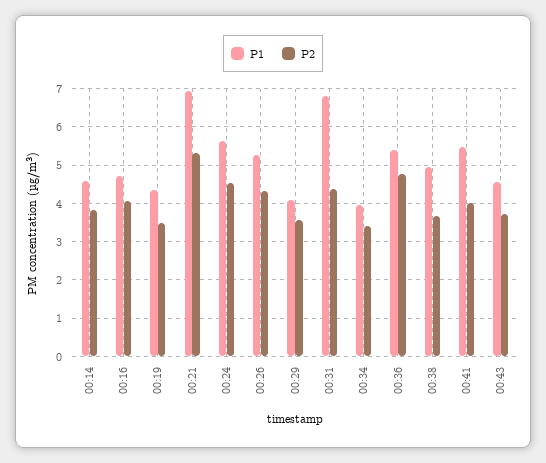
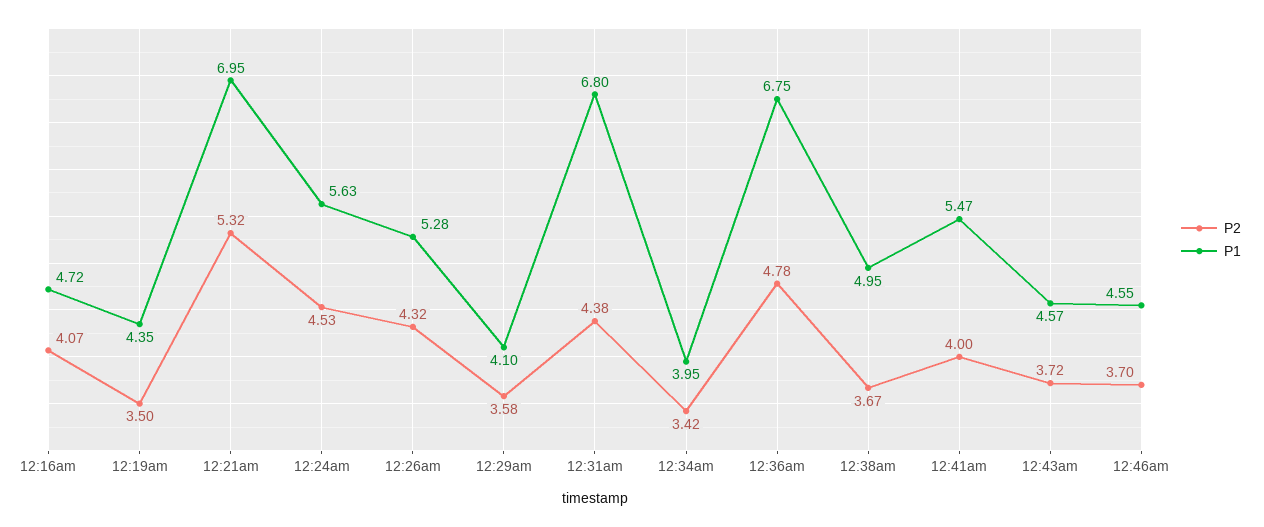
P1, 00:14: 4.6 -> none
P2, 00:14: 3.8 -> none
P1, 00:36: 5.4 -> 6.75
P2, 12:46am: none -> 3.7
P1, 12:46am: none -> 4.55

